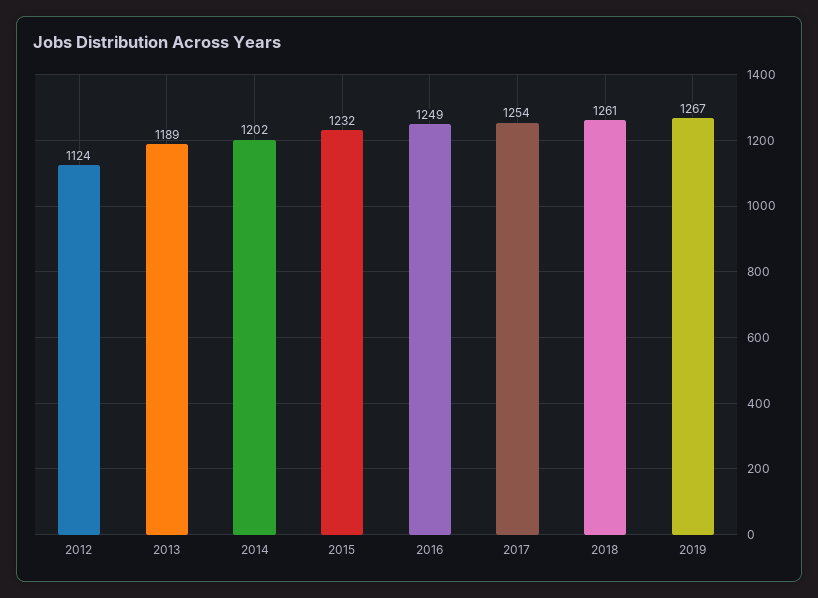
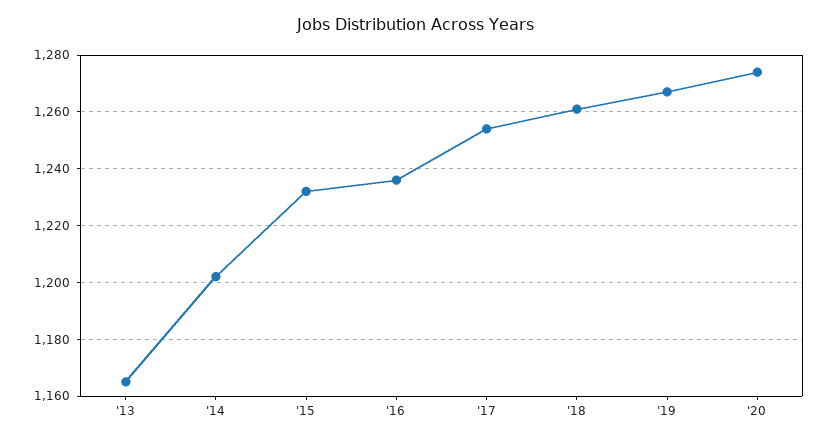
2012: 1124 -> none
2013: 1189 -> 1165
2016: 1249 -> 1235
'20: none -> 1275

